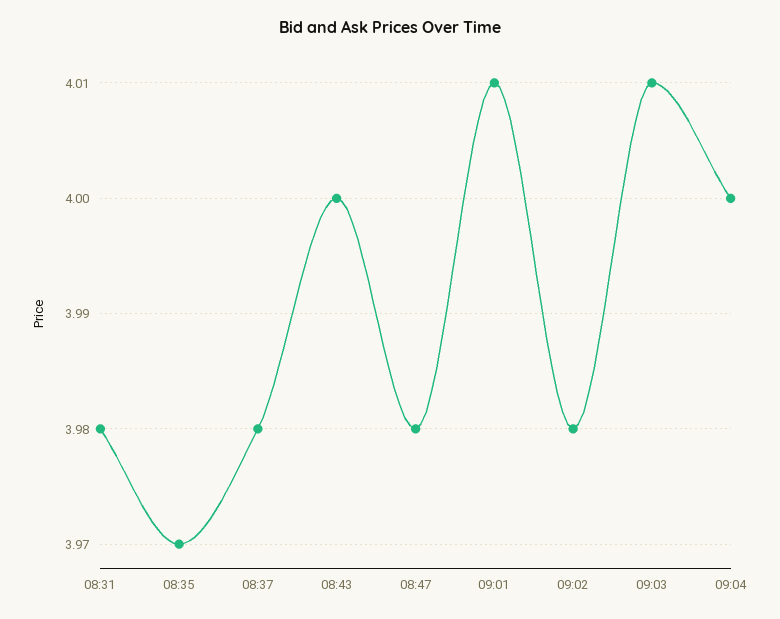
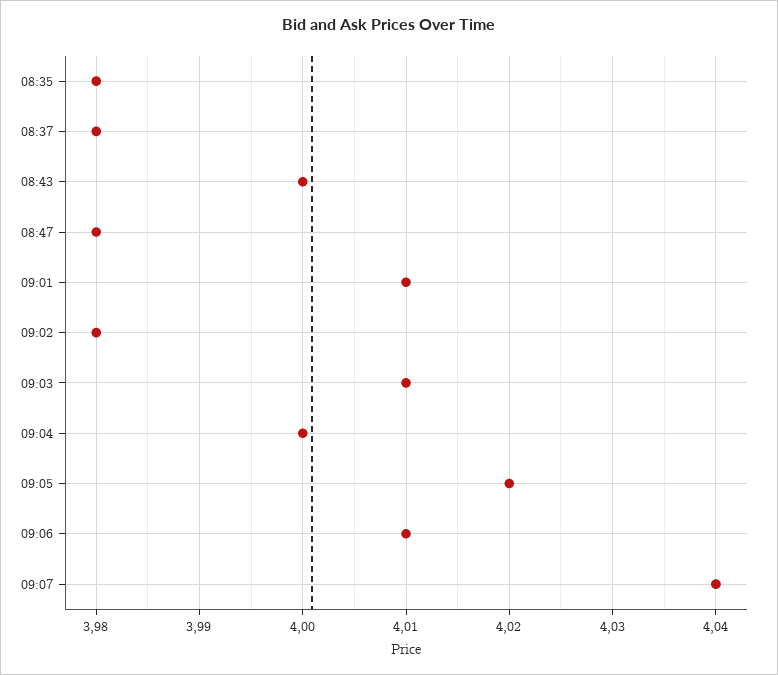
08:31: 3.98 -> none
08:35: 3.97 -> 3.98
09:05: none -> 4.02
09:06: none -> 4.01
09:07: none -> 4.04

